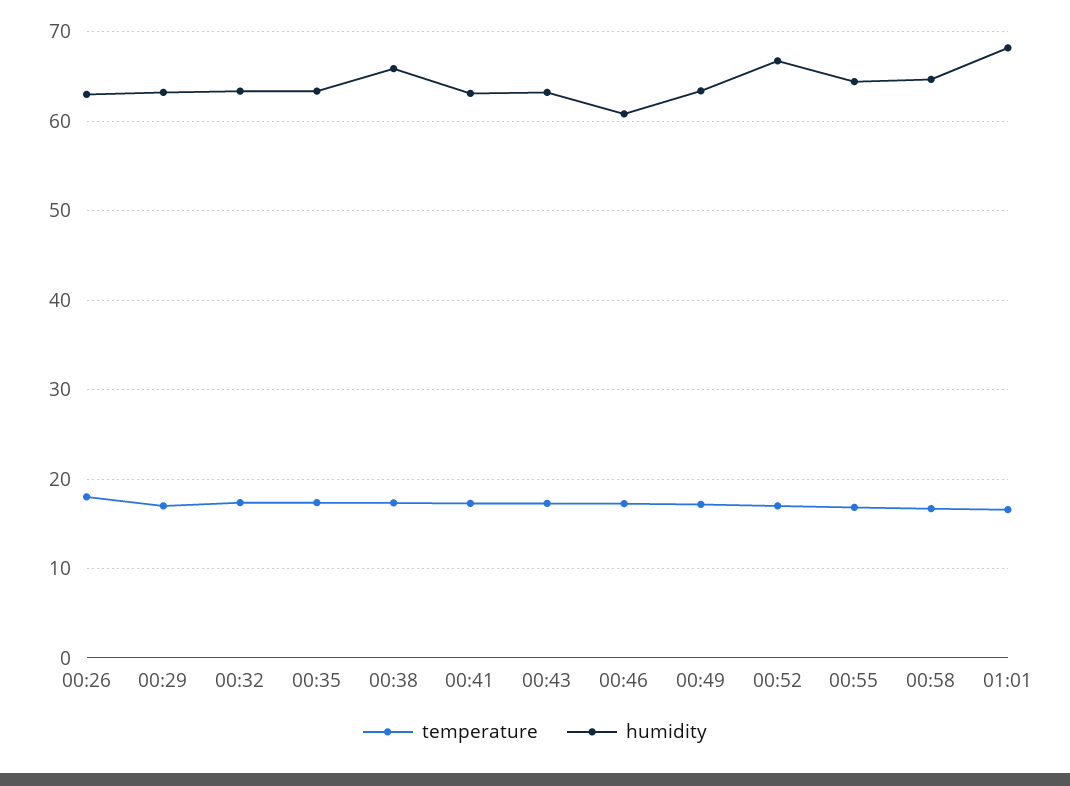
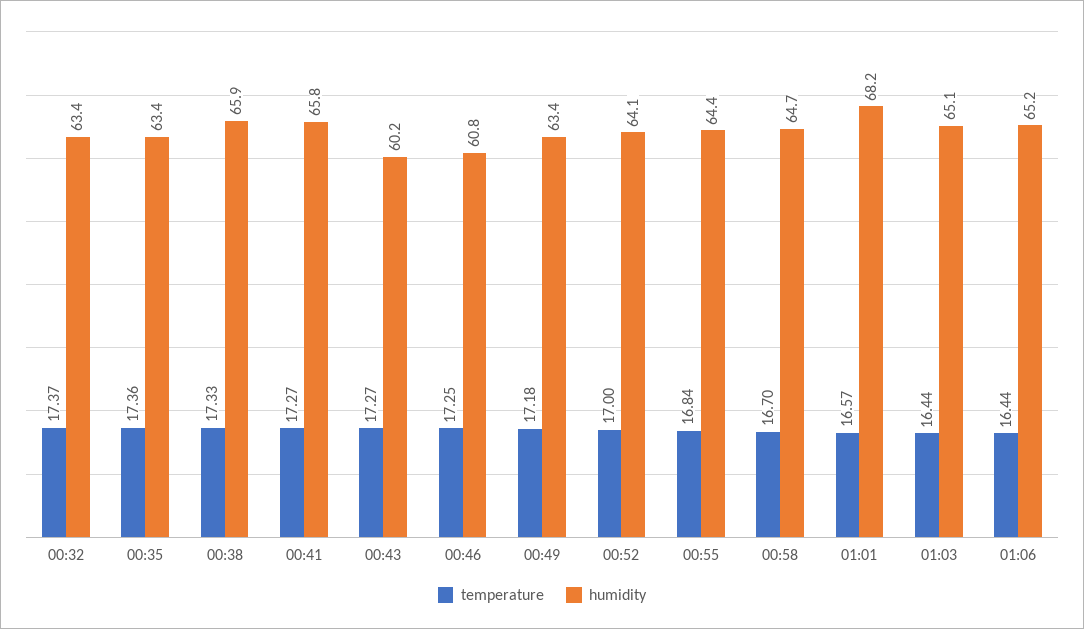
temperature, 00:26: 18 -> none
humidity, 00:26: 63 -> none
temperature, 00:29: 17 -> none
humidity, 00:29: 63 -> none
humidity, 00:41: 63 -> 65.8
humidity, 00:43: 63 -> 60.2
humidity, 00:52: 67 -> 64.1
temperature, 01:03: none -> 16.44
humidity, 01:03: none -> 65.1
temperature, 01:06: none -> 16.44
humidity, 01:06: none -> 65.2

